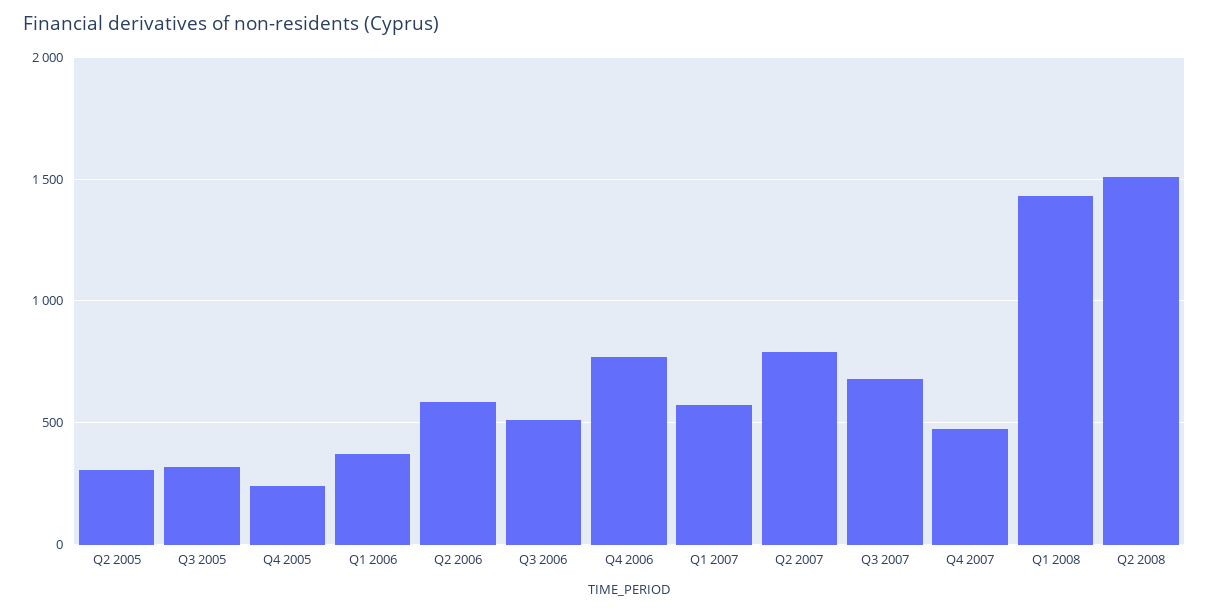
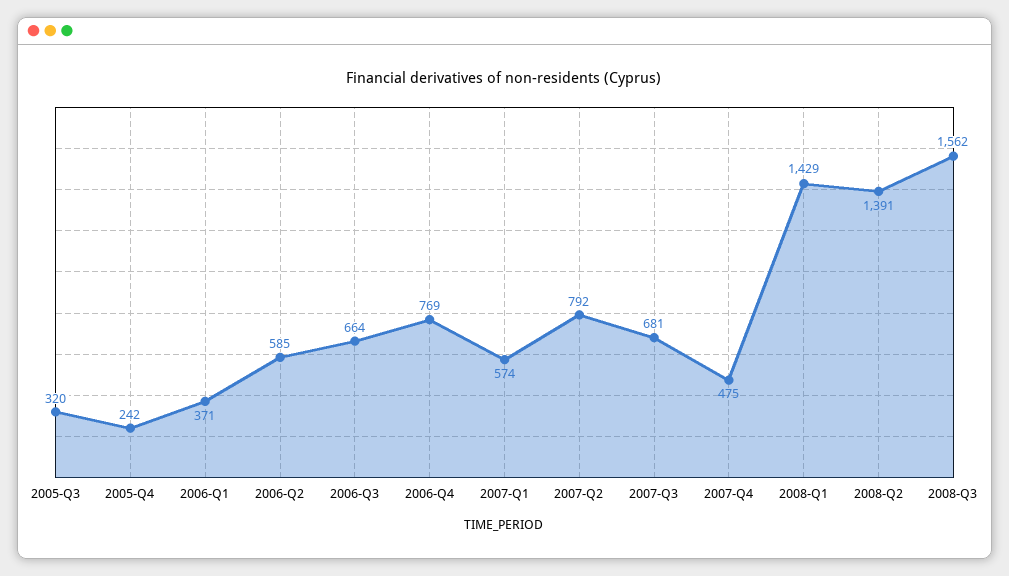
Q2 2005: 300 -> none
Q3 2006: 500 -> 664
Q2 2008: 1500 -> 1391
2008-Q3: none -> 1562

